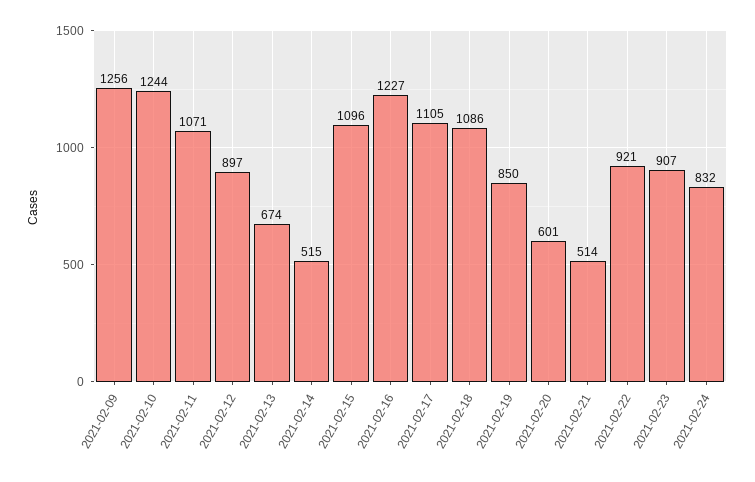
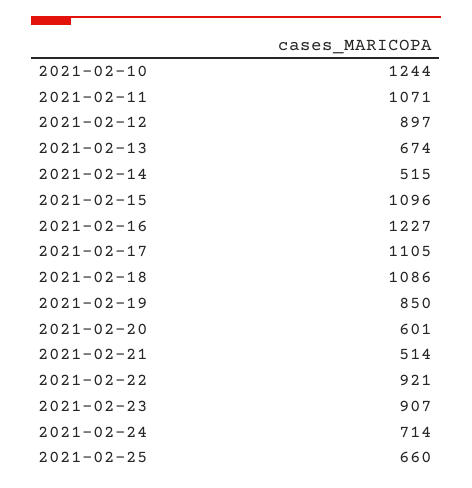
2021-02-09: 1256 -> none
2021-02-24: 832 -> 714
2021-02-25: none -> 660

